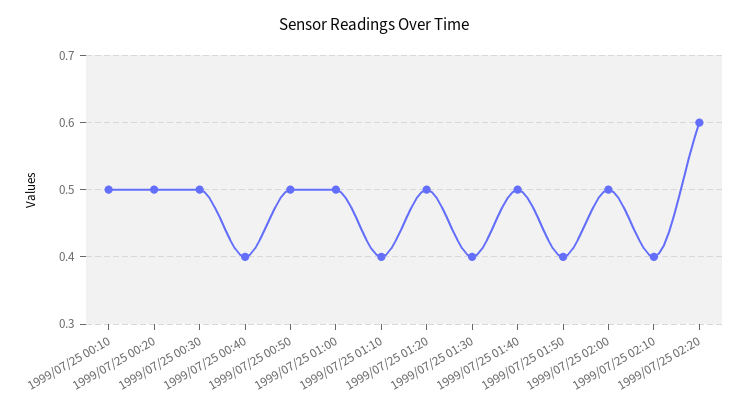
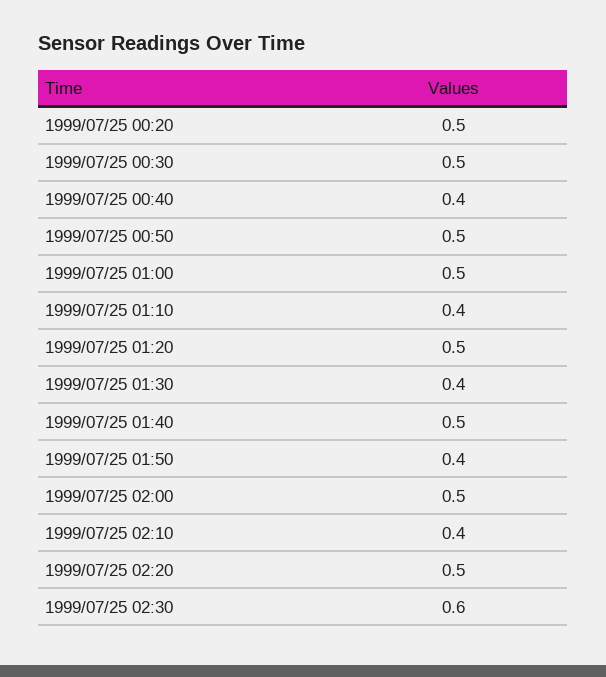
1999/07/25 00:10: 0.5 -> none
1999/07/25 02:20: 0.6 -> 0.5
1999/07/25 02:30: none -> 0.6

